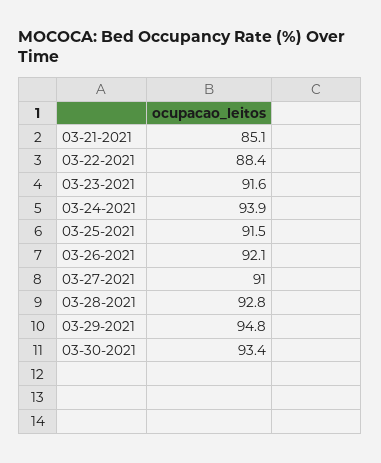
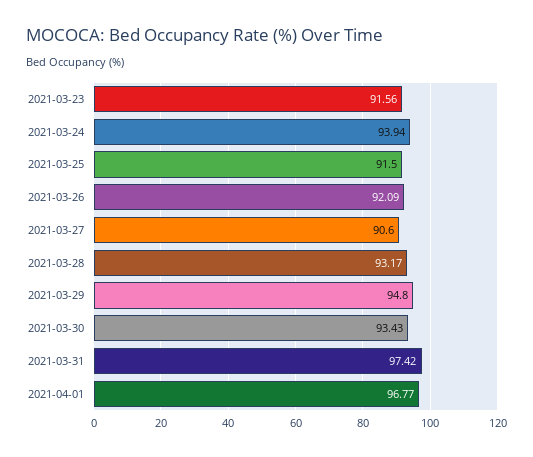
03-21-2021: 85.1 -> none
03-22-2021: 88.4 -> none
03-27-2021: 91 -> 90.6
03-28-2021: 92.8 -> 93.17
2021-03-31: none -> 97.42
2021-04-01: none -> 96.77

